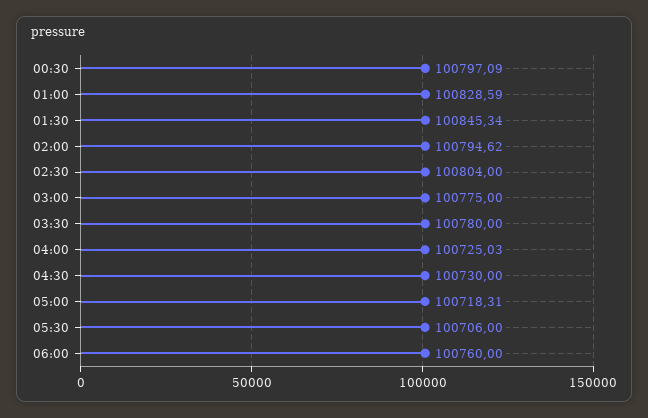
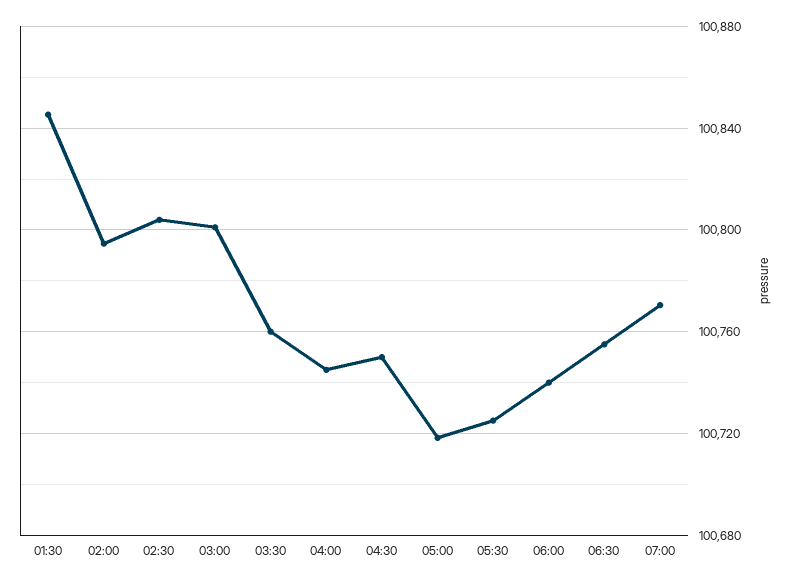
00:30: 100797.09 -> none
01:00: 100828.59 -> none
03:00: 100775 -> 100800
03:30: 100780 -> 100760
04:00: 100725.03 -> 100745
04:30: 100730 -> 100750
05:30: 100706 -> 100725
06:00: 100760 -> 100740
06:30: none -> 100755
07:00: none -> 100770

